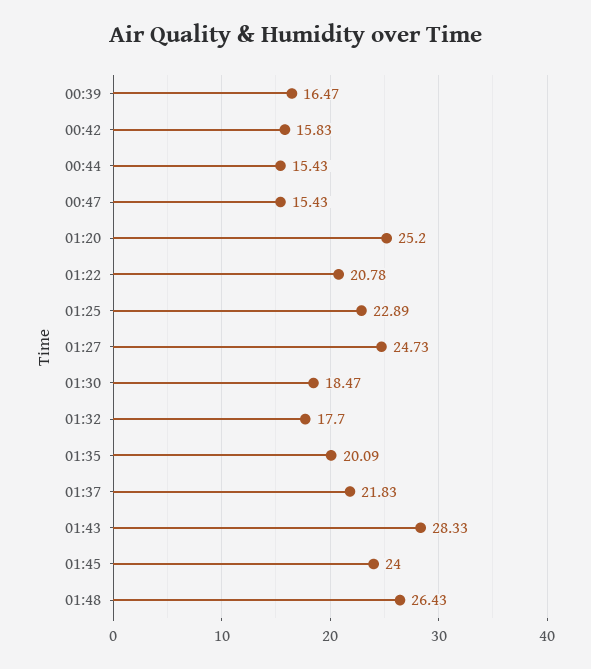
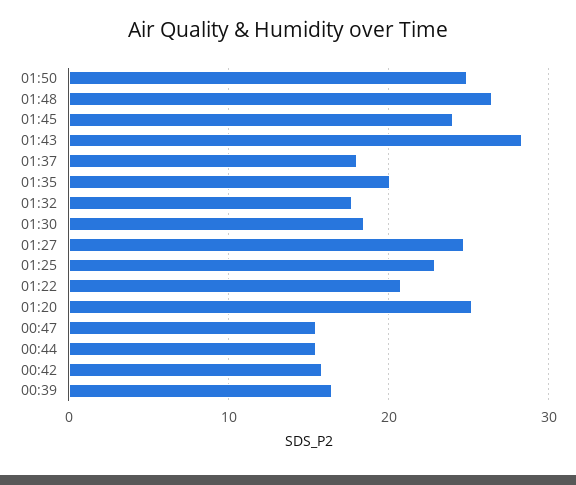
01:37: 21.83 -> 18
01:50: none -> 25

